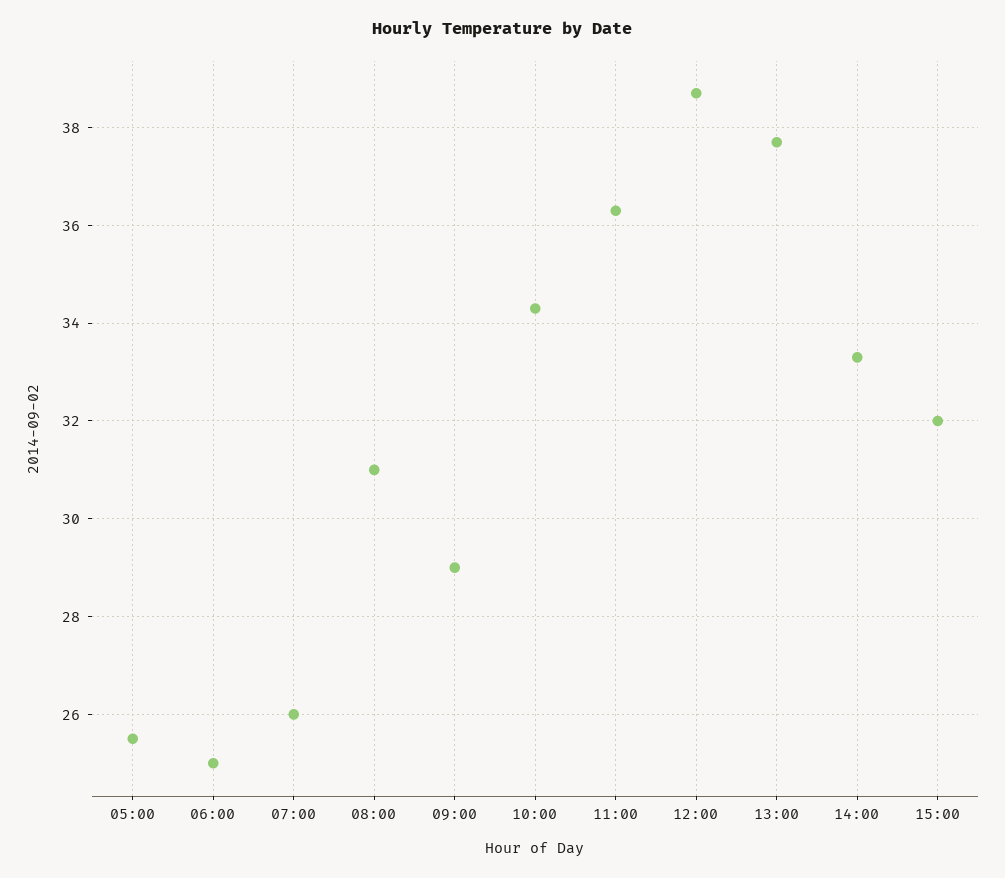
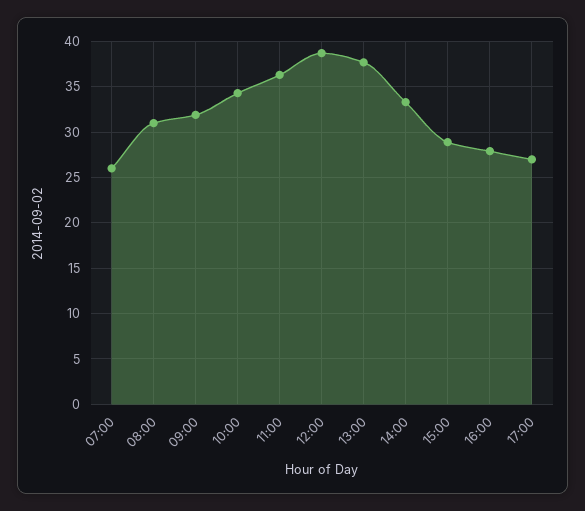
05:00: 25.5 -> none
06:00: 25 -> none
09:00: 29 -> 32
15:00: 32 -> 29
16:00: none -> 28
17:00: none -> 27

